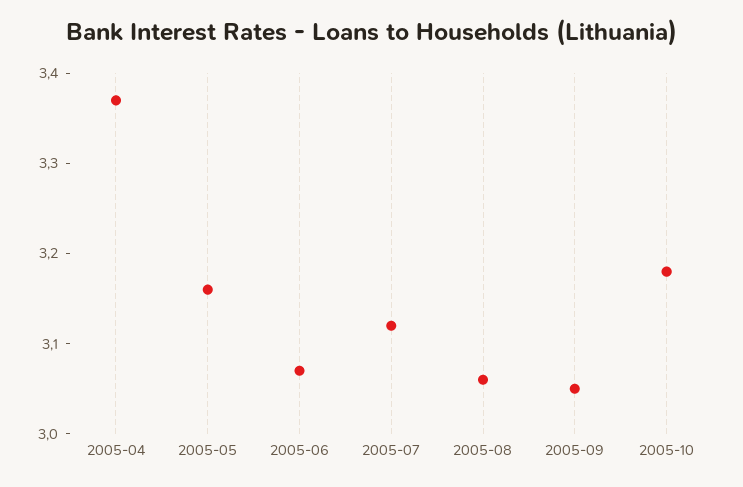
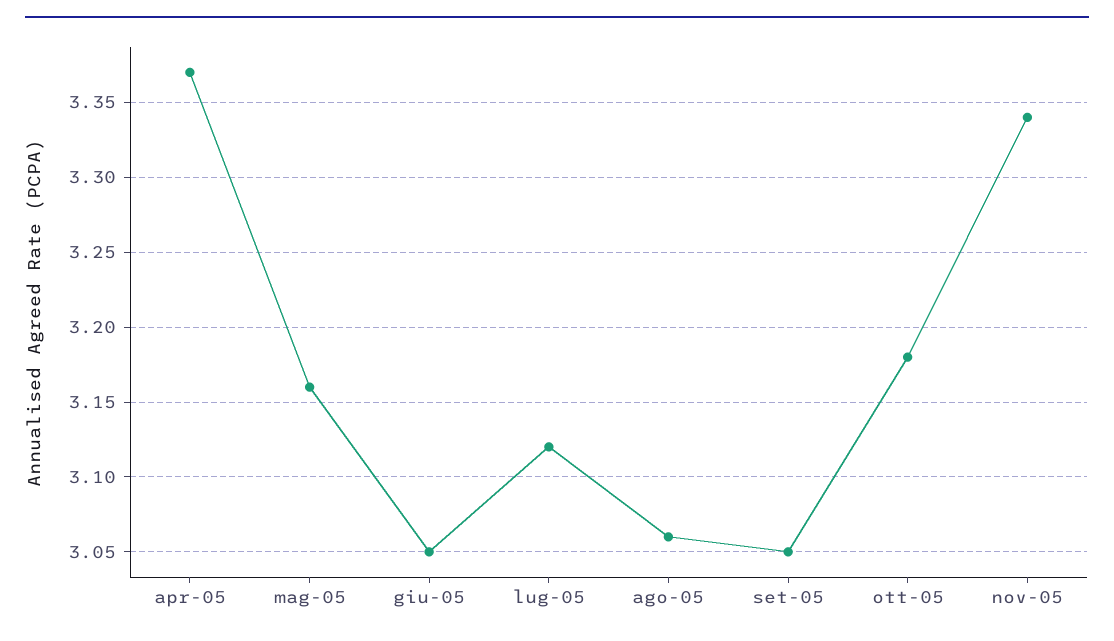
2005-06: 3.07 -> 3.05
nov-05: none -> 3.34

